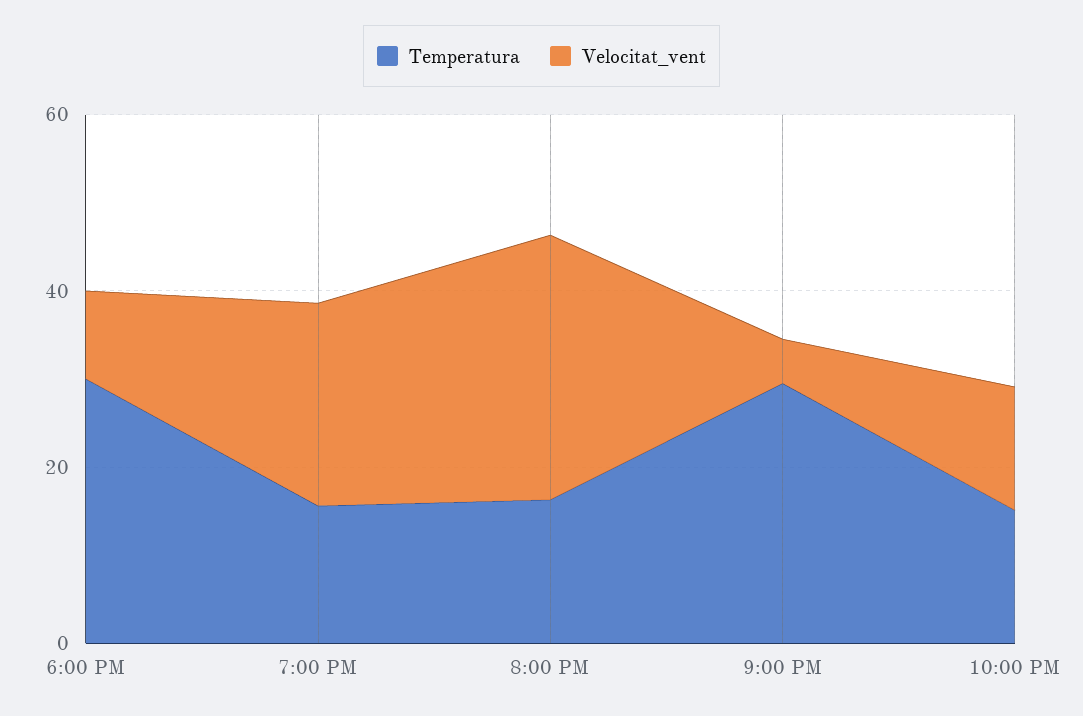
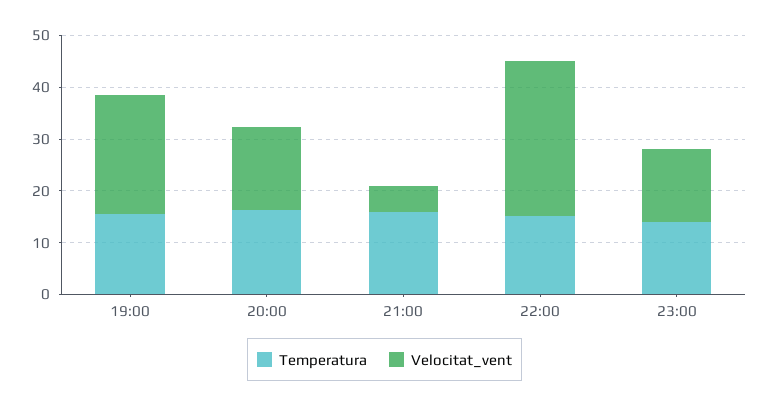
Temperatura, 6:00 PM: 30 -> none
Velocitat_vent, 6:00 PM: 10 -> none
Velocitat_vent, 8:00 PM: 30 -> 16
Temperatura, 9:00 PM: 30 -> 16
Velocitat_vent, 10:00 PM: 15 -> 30
Temperatura, 23:00: none -> 14
Velocitat_vent, 23:00: none -> 14

